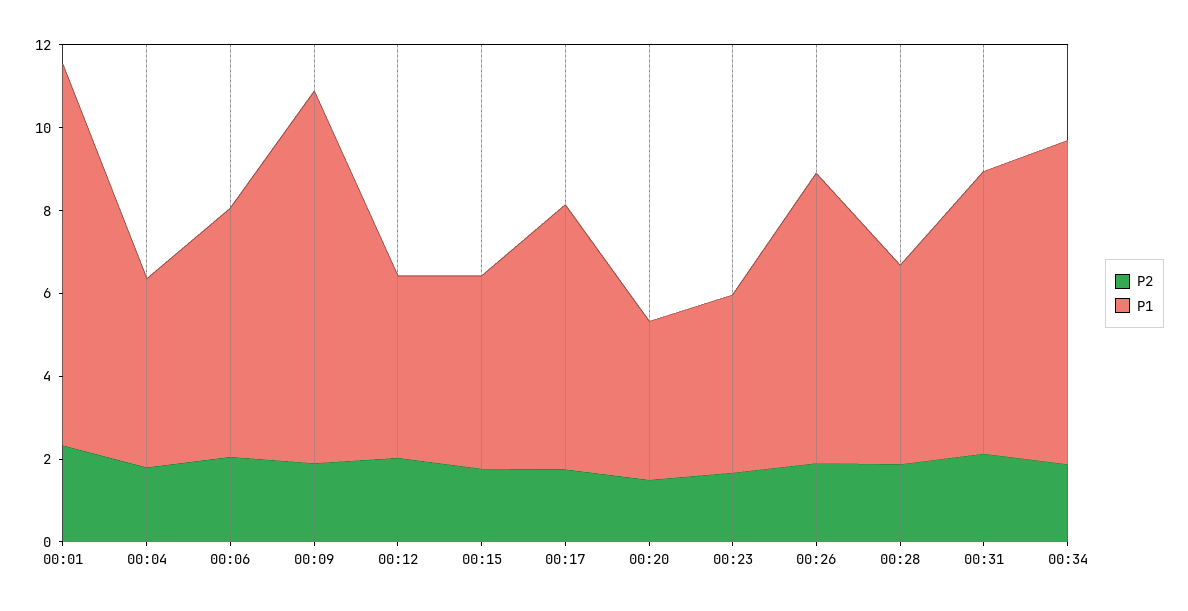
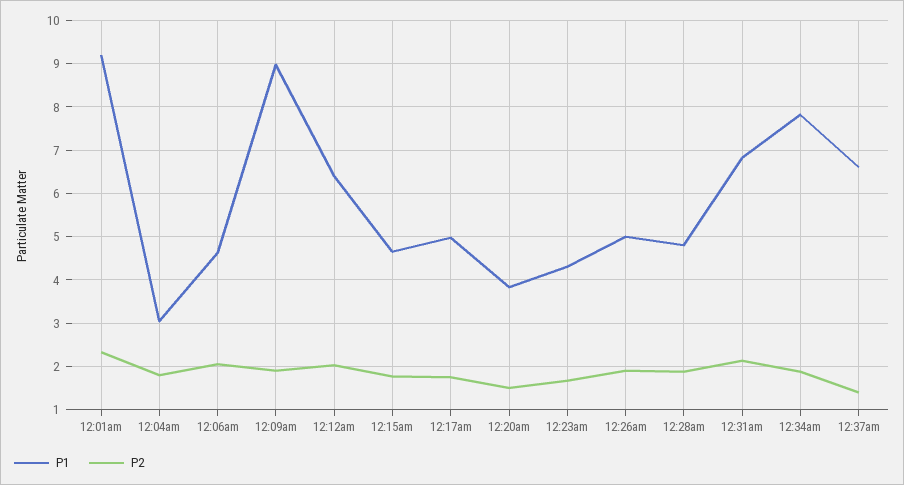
P1, 00:04: 4.5 -> 3
P1, 00:06: 6 -> 4.6
P1, 00:12: 4.5 -> 6.4
P1, 00:17: 6.5 -> 5
P1, 00:26: 7 -> 5
P1, 12:37am: none -> 6.6
P2, 12:37am: none -> 1.4

